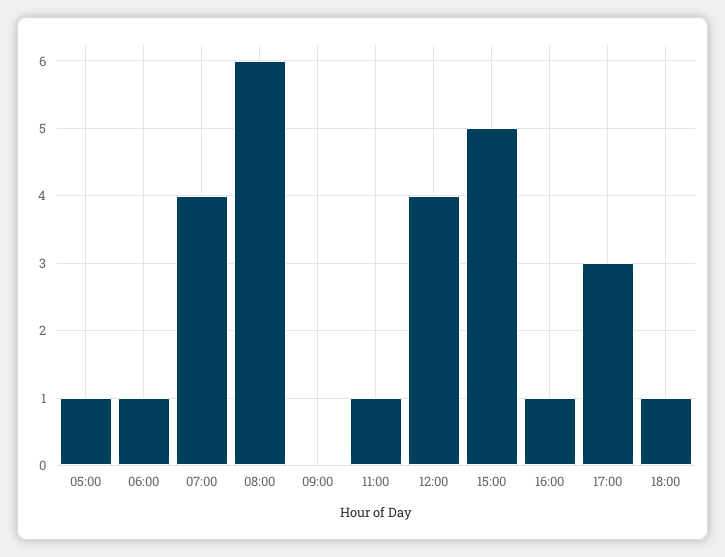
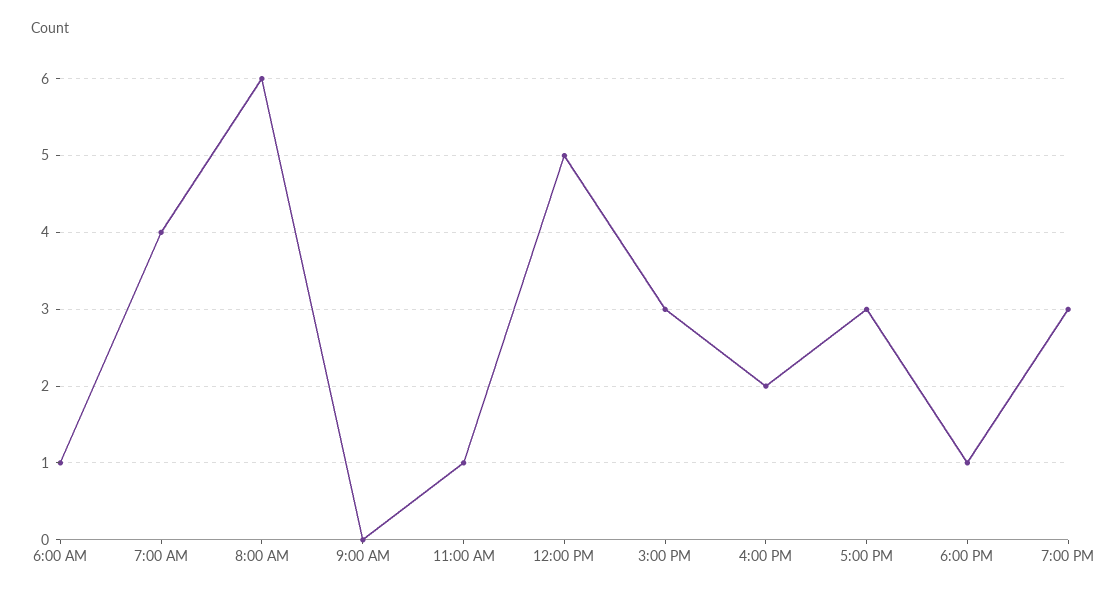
05:00: 1 -> none
12:00: 4 -> 5
15:00: 5 -> 3
16:00: 1 -> 2
7:00 PM: none -> 3

